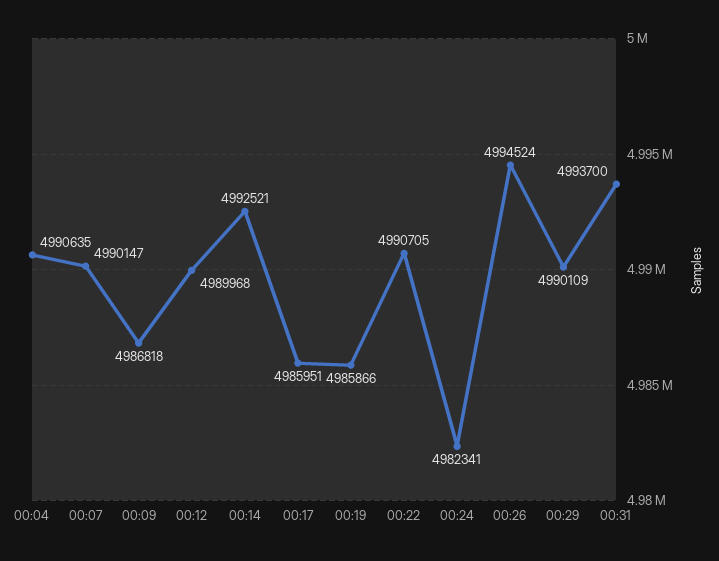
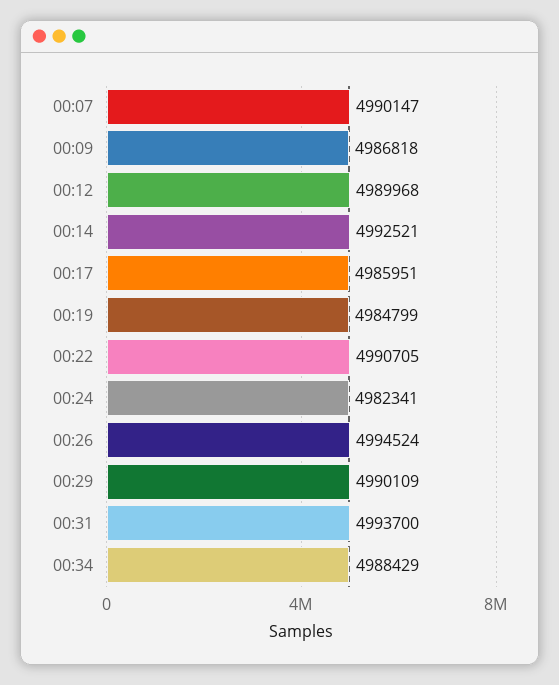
00:04: 4990635 -> none
00:19: 4985866 -> 4984799
00:34: none -> 4988429

